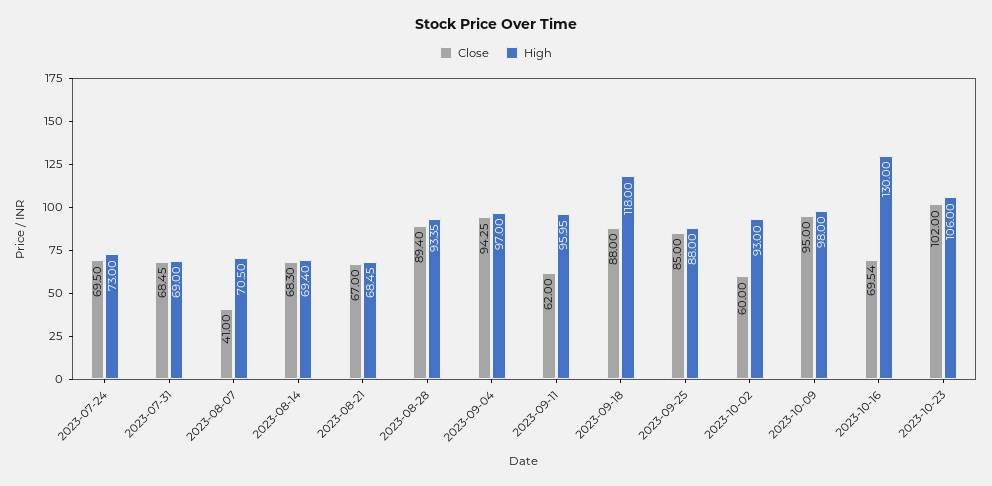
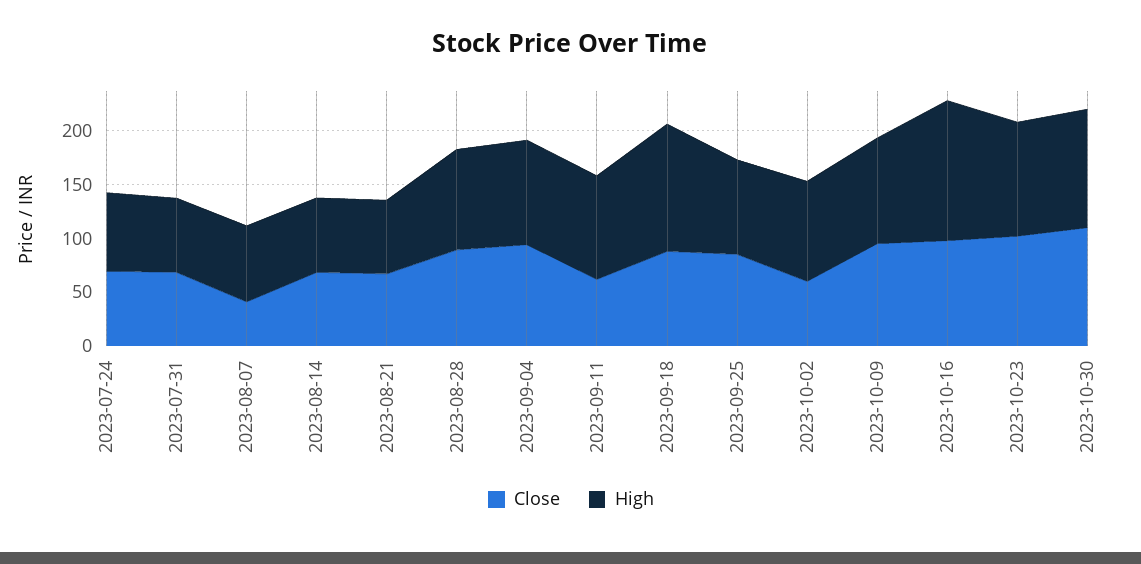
Close, 2023-10-16: 69.54 -> 100
Close, 2023-10-30: none -> 110
High, 2023-10-30: none -> 110

